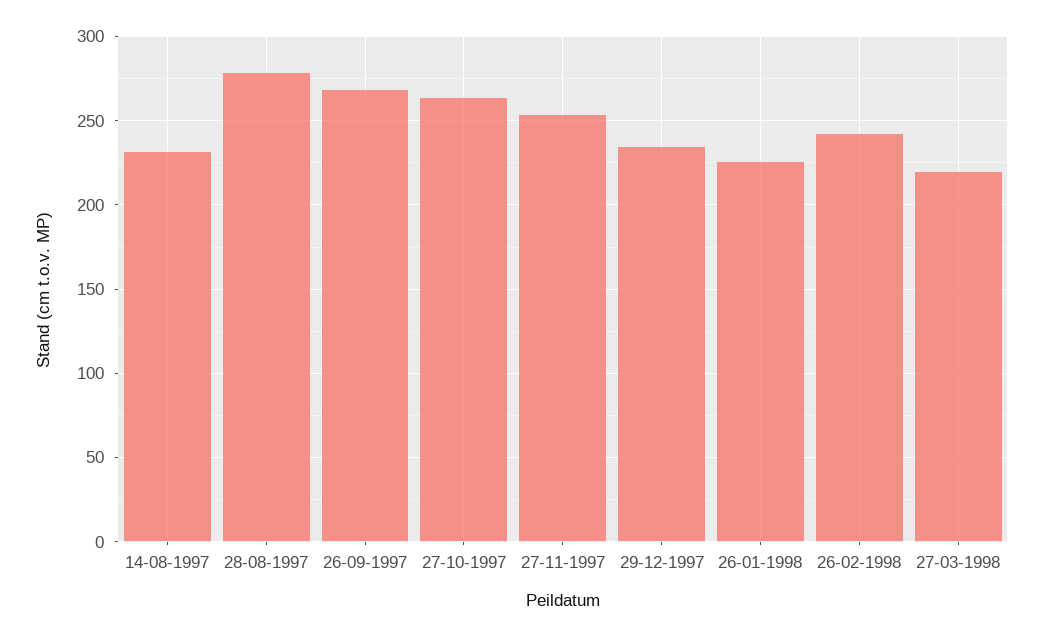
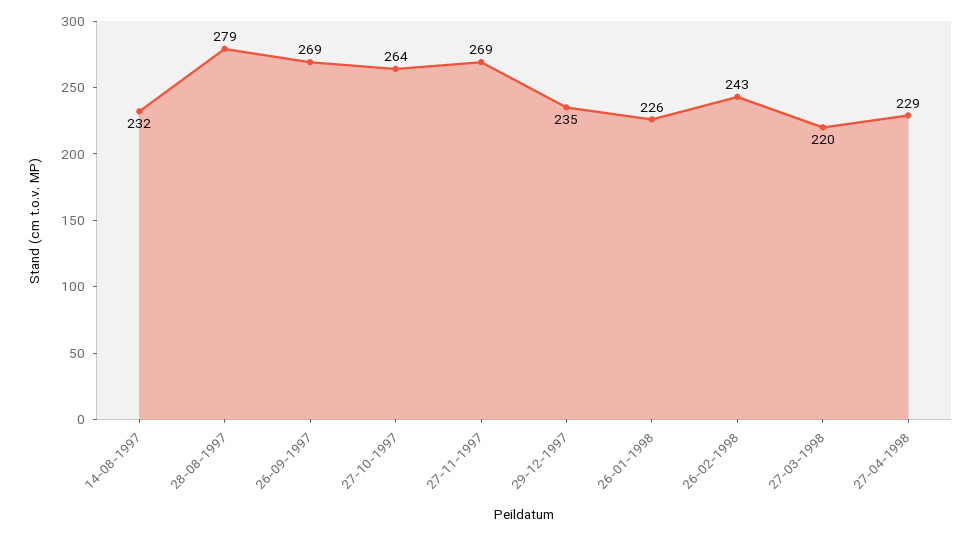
27-11-1997: 255 -> 269
27-04-1998: none -> 229

